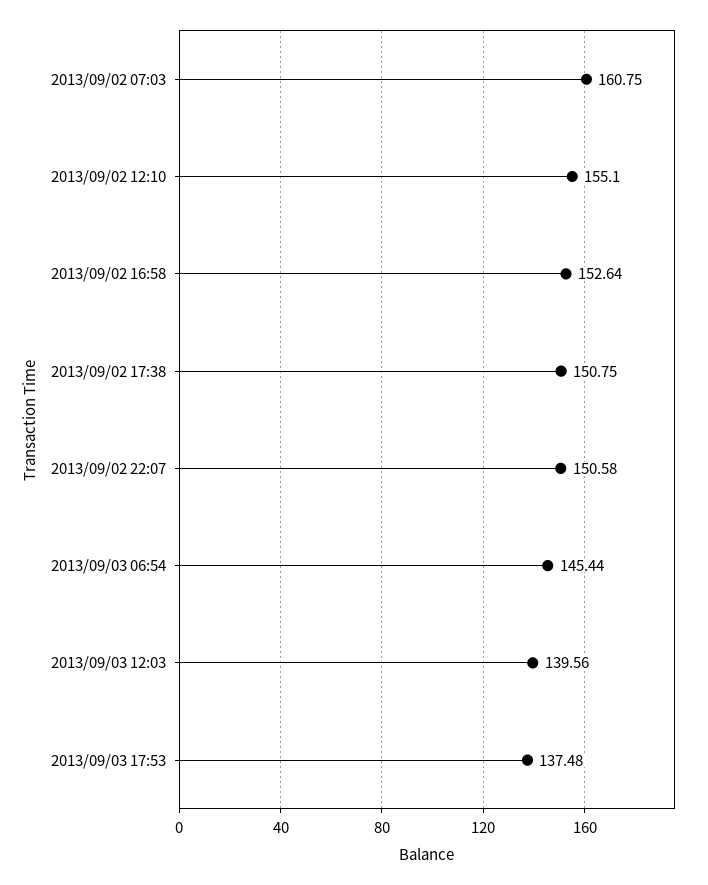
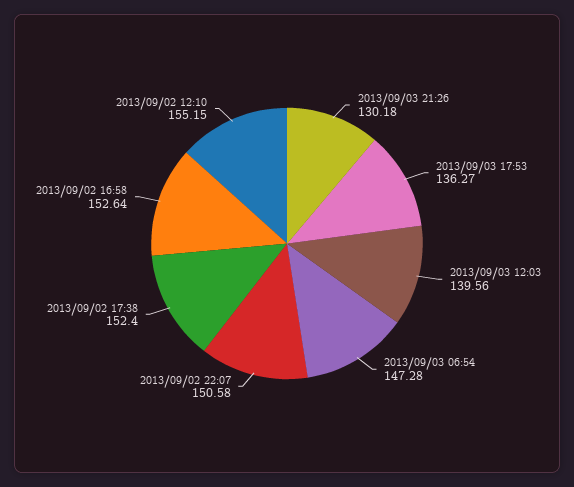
2013/09/02 07:03: 160.75 -> none
2013/09/02 12:10: 155.1 -> 155.15
2013/09/02 17:38: 150.75 -> 152.4
2013/09/03 06:54: 145.44 -> 147.28
2013/09/03 17:53: 137.48 -> 136.27
2013/09/03 21:26: none -> 130.18

